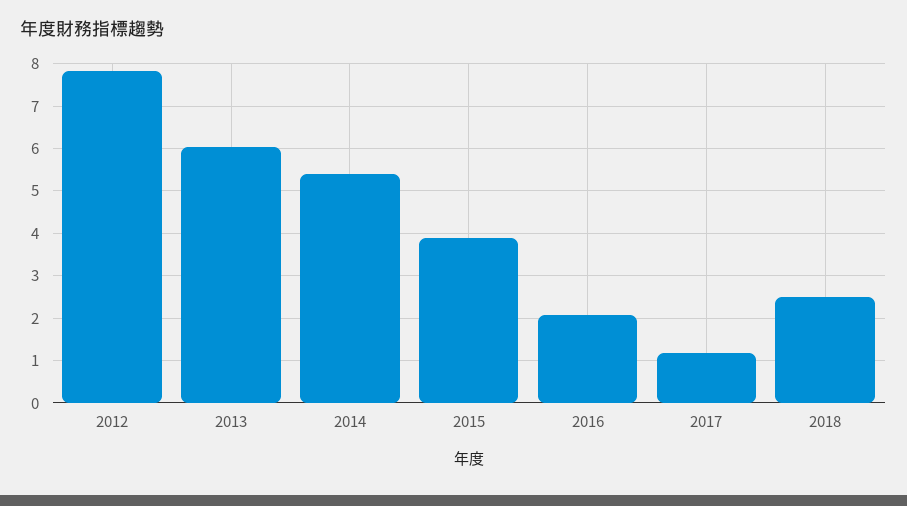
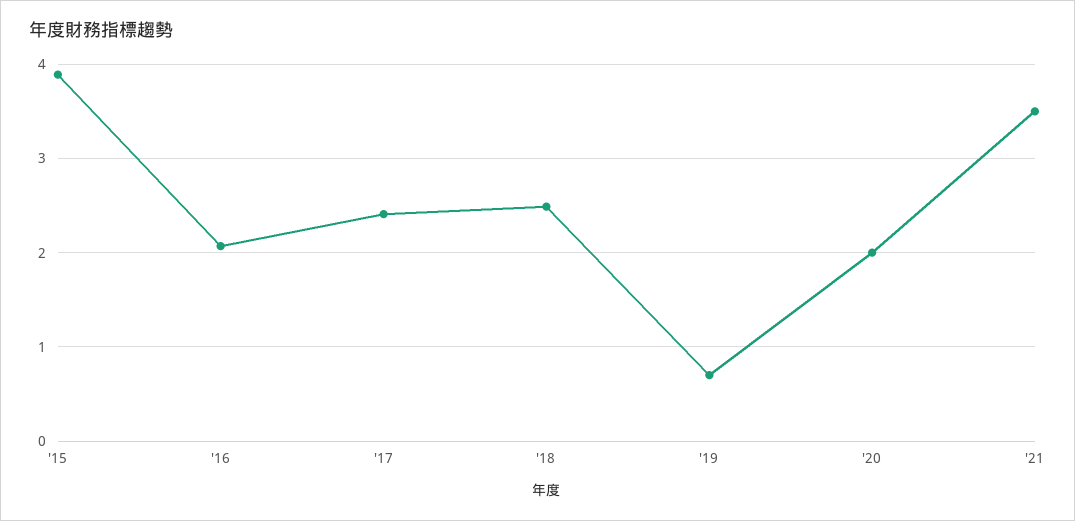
2012: 7.8 -> none
2013: 6 -> none
2014: 5.4 -> none
2017: 1.2 -> 2.4
'19: none -> 0.7
'20: none -> 2
'21: none -> 3.5

